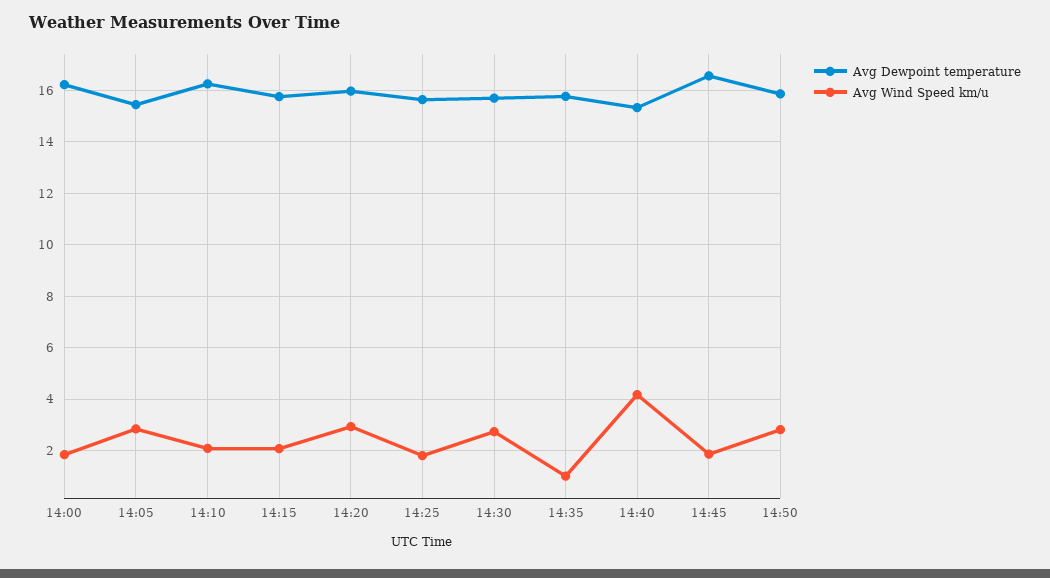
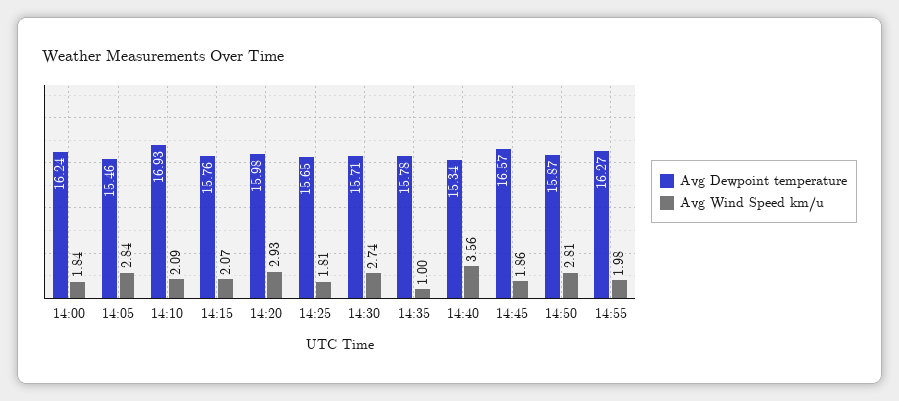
Avg Dewpoint temperature, 14:10: 16.25 -> 16.93
Avg Wind Speed km/u, 14:40: 4.25 -> 3.56
Avg Dewpoint temperature, 14:55: none -> 16.27
Avg Wind Speed km/u, 14:55: none -> 1.98

